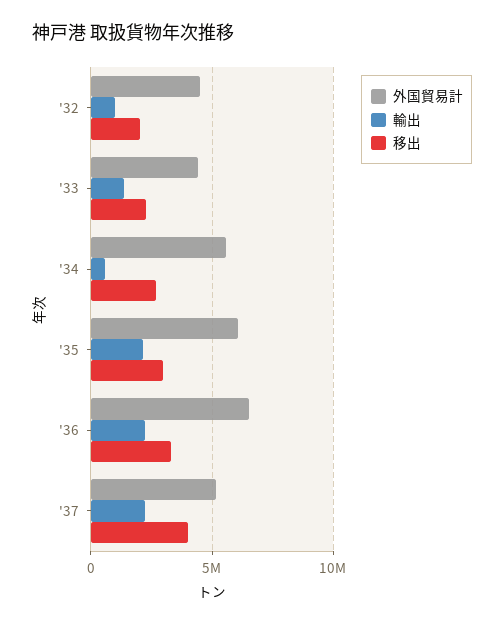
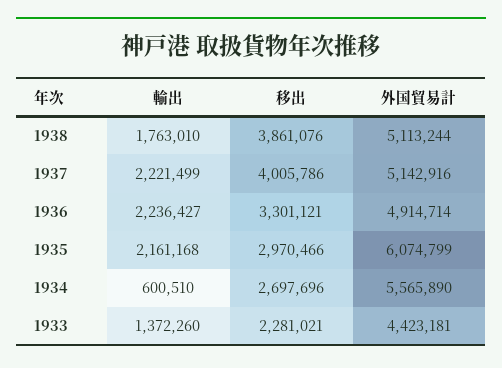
外国貿易計, '32: 4500000 -> none
輸出, '32: 1000000 -> none
移出, '32: 2000000 -> none
外国貿易計, '36: 6500000 -> 4914714
輸出, 1938: none -> 1763010
移出, 1938: none -> 3861076
外国貿易計, 1938: none -> 5113244

